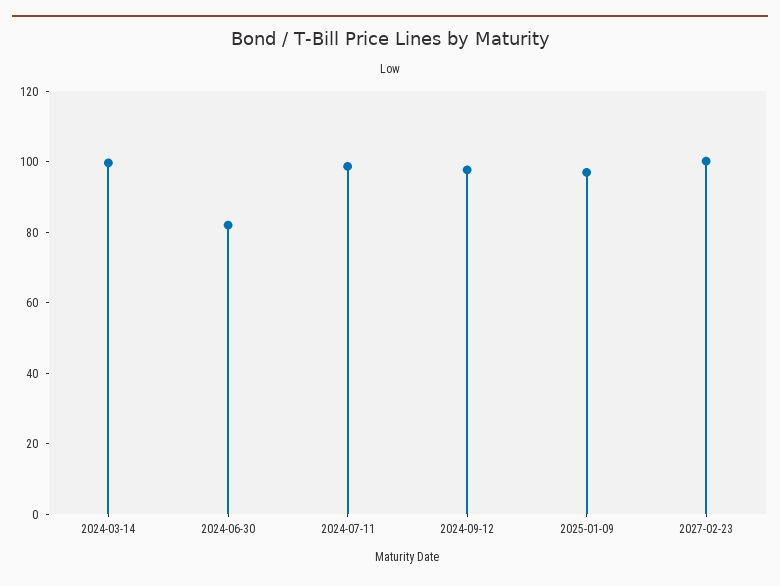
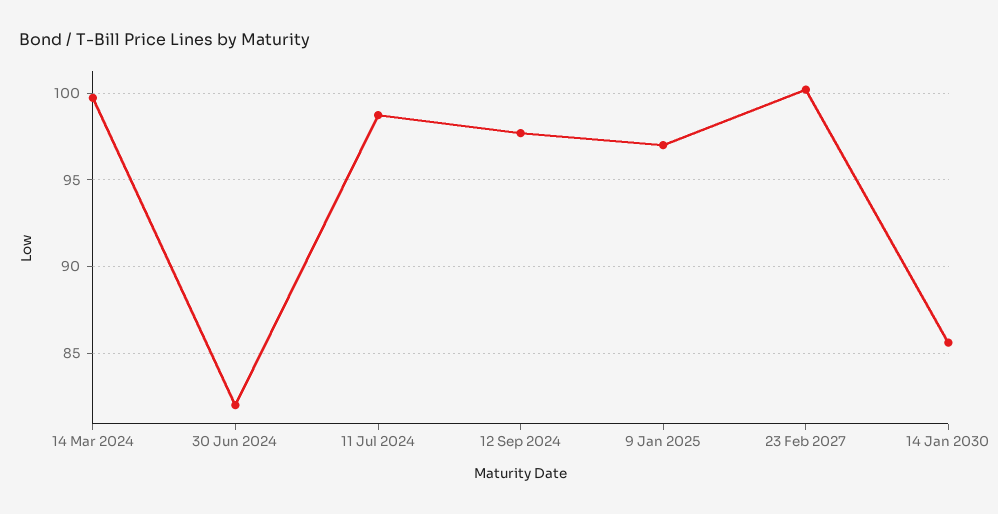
14 Jan 2030: none -> 85.5

